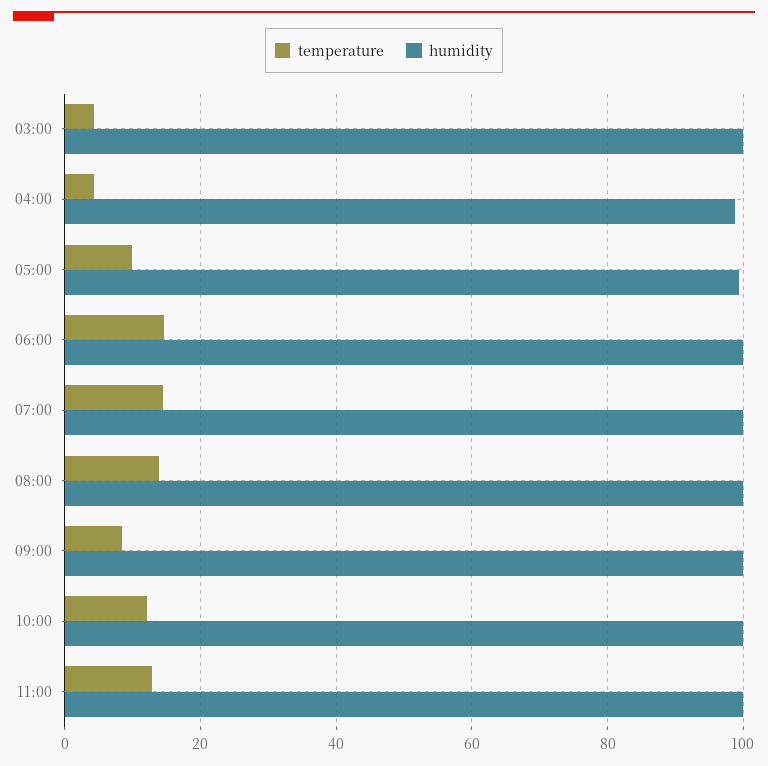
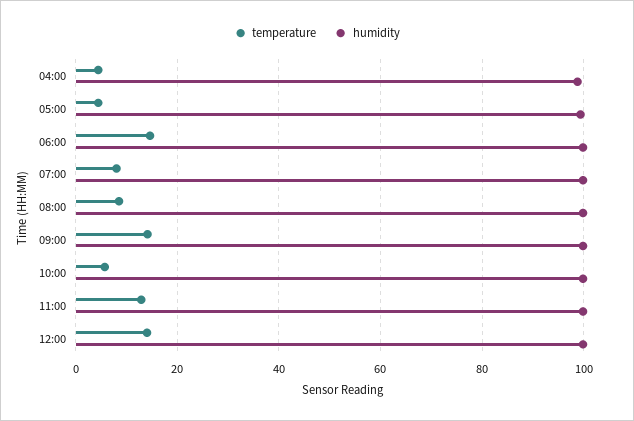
temperature, 03:00: 4 -> none
humidity, 03:00: 100 -> none
temperature, 05:00: 10 -> 4
temperature, 07:00: 14 -> 8
temperature, 08:00: 14 -> 8
temperature, 09:00: 8 -> 14
temperature, 10:00: 12 -> 6
temperature, 12:00: none -> 14
humidity, 12:00: none -> 100

